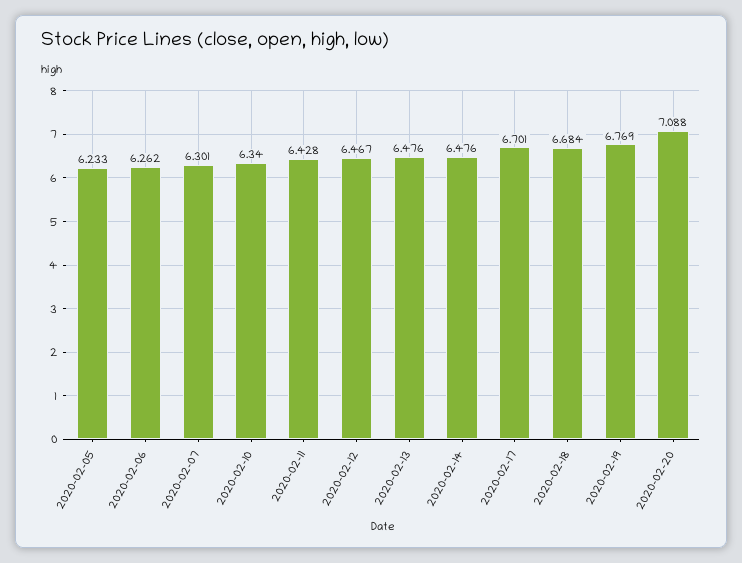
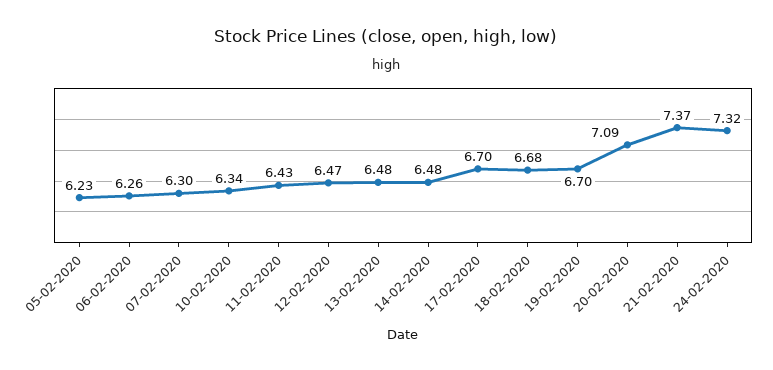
2020-02-19: 6.769 -> 6.7
21-02-2020: none -> 7.37
24-02-2020: none -> 7.32

